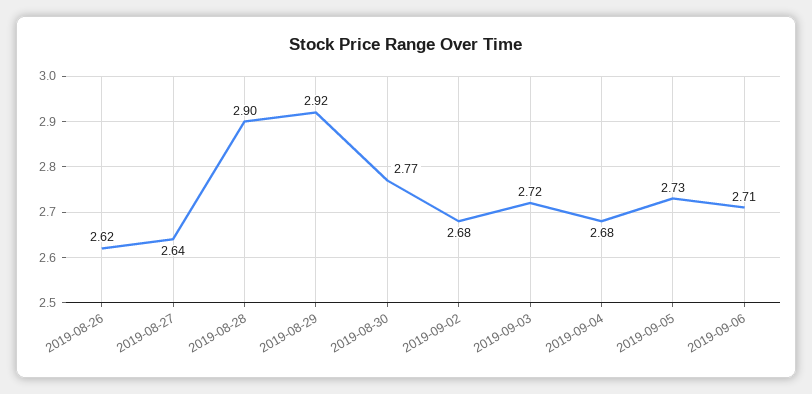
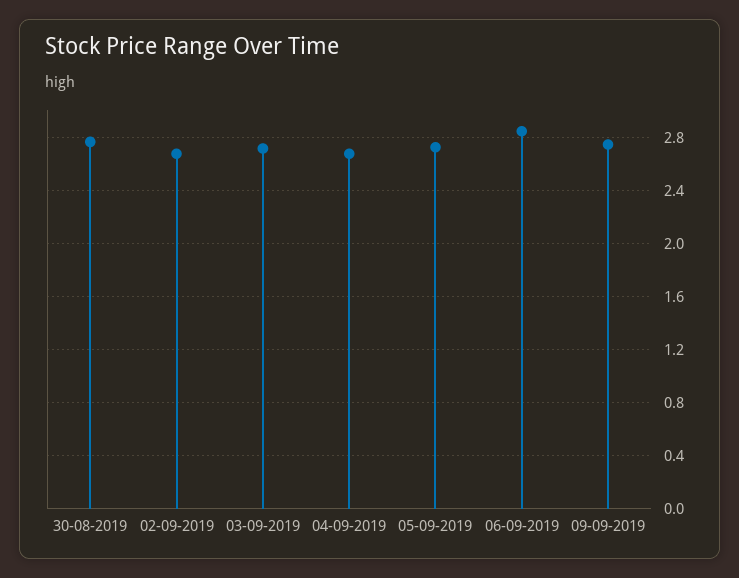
2019-08-26: 2.62 -> none
2019-08-27: 2.64 -> none
2019-08-28: 2.9 -> none
2019-08-29: 2.92 -> none
2019-09-06: 2.71 -> 2.85
09-09-2019: none -> 2.75

